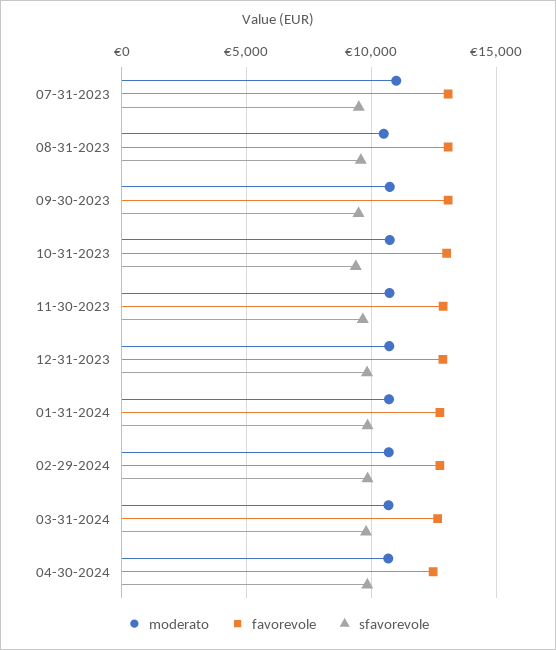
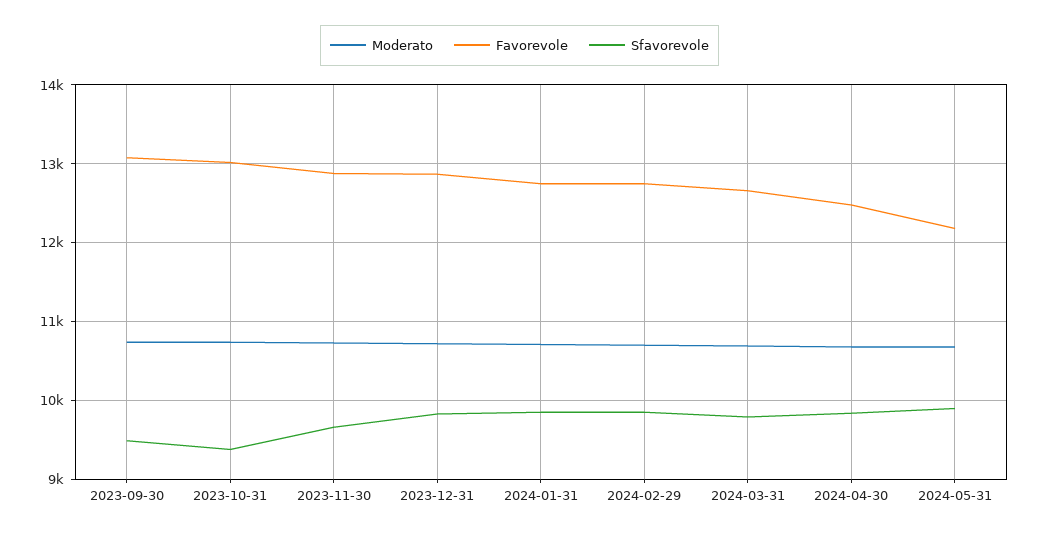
moderato, 07-31-2023: 11000 -> none
favorevole, 07-31-2023: 13000 -> none
sfavorevole, 07-31-2023: 9500 -> none
moderato, 08-31-2023: 10500 -> none
favorevole, 08-31-2023: 13000 -> none
sfavorevole, 08-31-2023: 9500 -> none
moderato, 2024-05-31: none -> 10700
favorevole, 2024-05-31: none -> 12200
sfavorevole, 2024-05-31: none -> 9900

